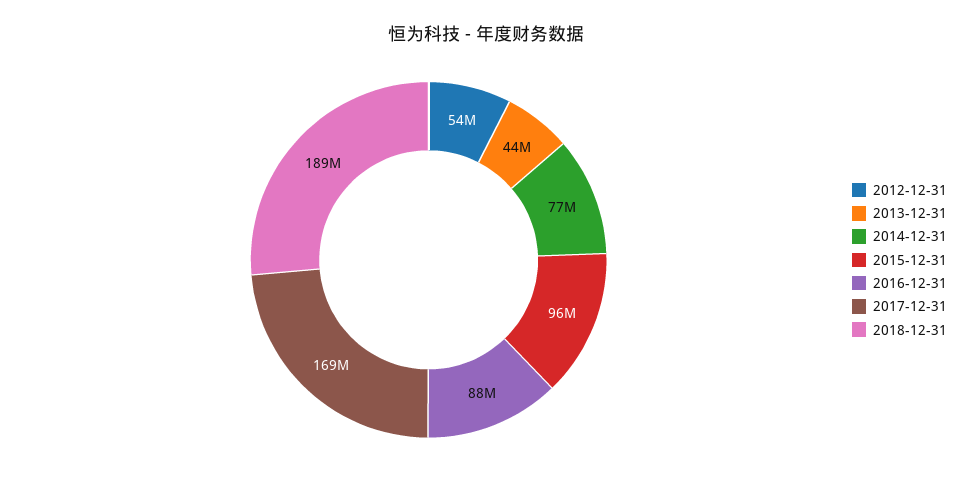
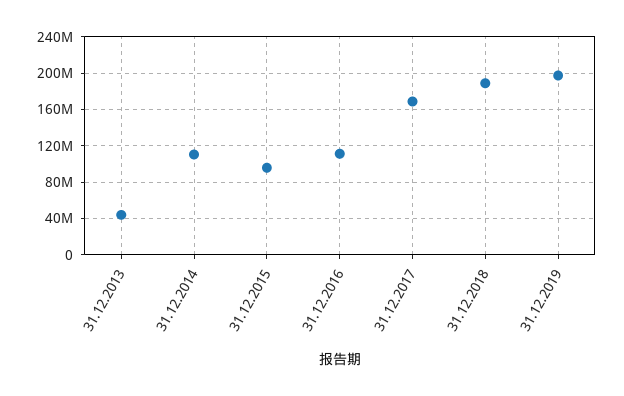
2012-12-31: 54000000 -> none
2014-12-31: 77000000 -> 110000000
2016-12-31: 88000000 -> 110000000
31.12.2019: none -> 200000000

